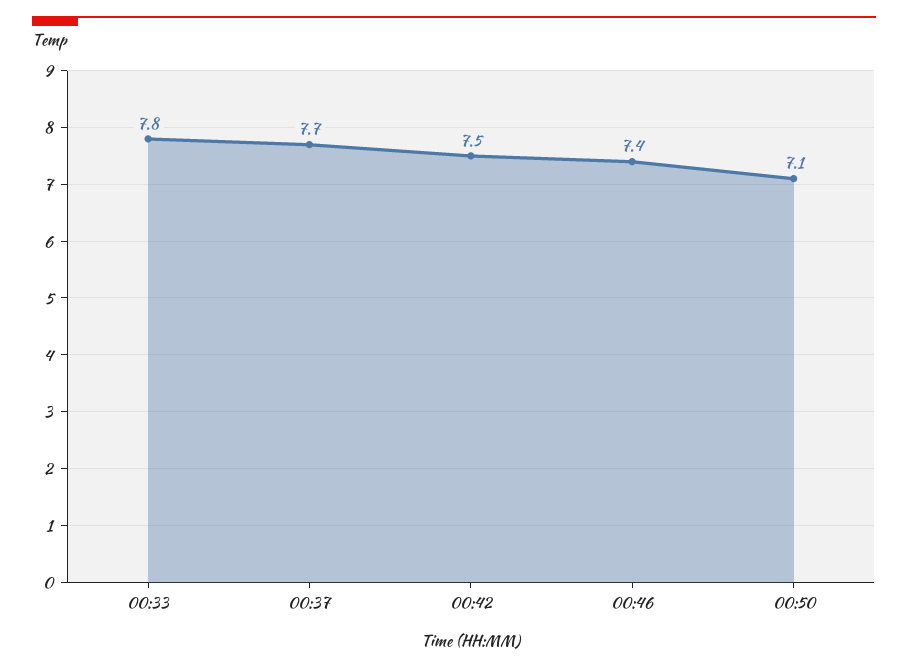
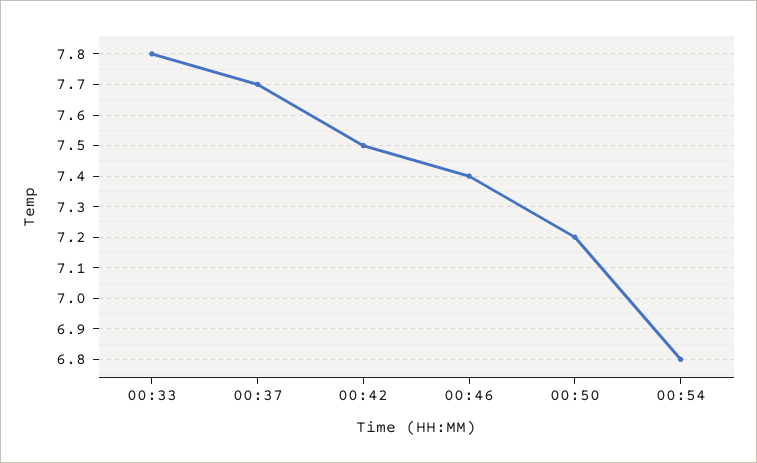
00:50: 7.1 -> 7.2
00:54: none -> 6.8

